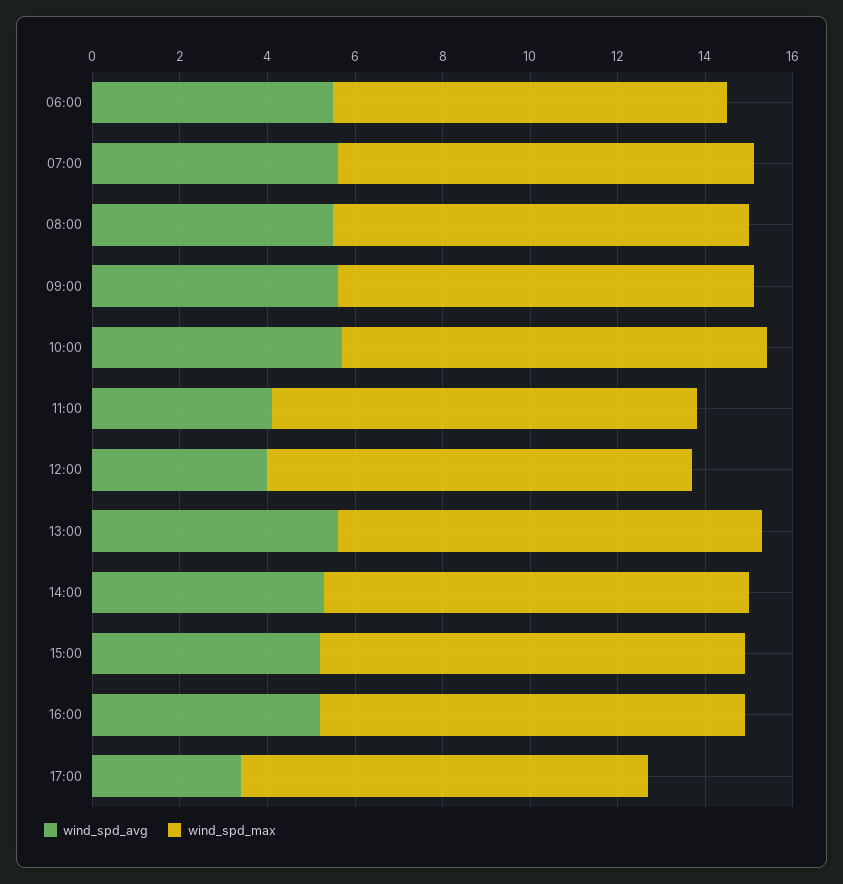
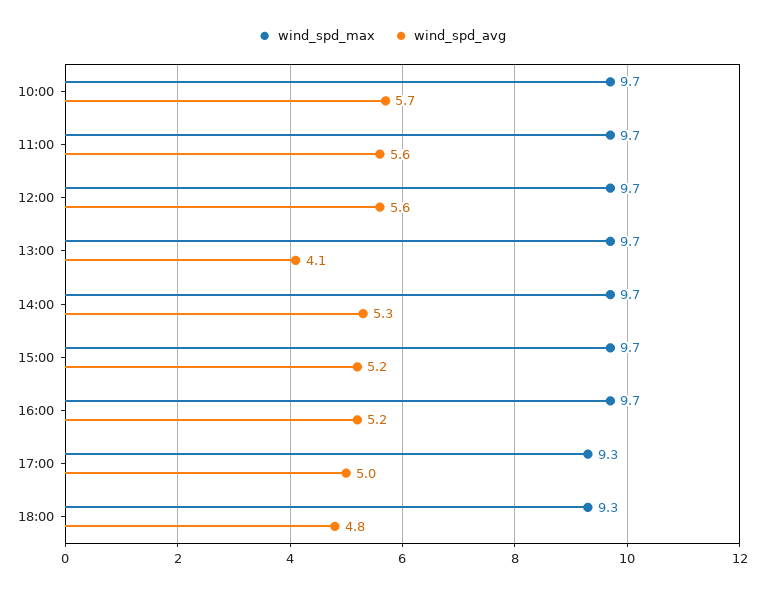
wind_spd_avg, 06:00: 5.5 -> none
wind_spd_max, 06:00: 9 -> none
wind_spd_avg, 07:00: 5.5 -> none
wind_spd_max, 07:00: 9.5 -> none
wind_spd_avg, 08:00: 5.5 -> none
wind_spd_max, 08:00: 9.5 -> none
wind_spd_avg, 09:00: 5.5 -> none
wind_spd_max, 09:00: 9.5 -> none
wind_spd_avg, 11:00: 4 -> 5.6
wind_spd_avg, 12:00: 4 -> 5.6
wind_spd_avg, 13:00: 5.5 -> 4.1
wind_spd_avg, 17:00: 3.5 -> 5
wind_spd_max, 18:00: none -> 9.3
wind_spd_avg, 18:00: none -> 4.8

